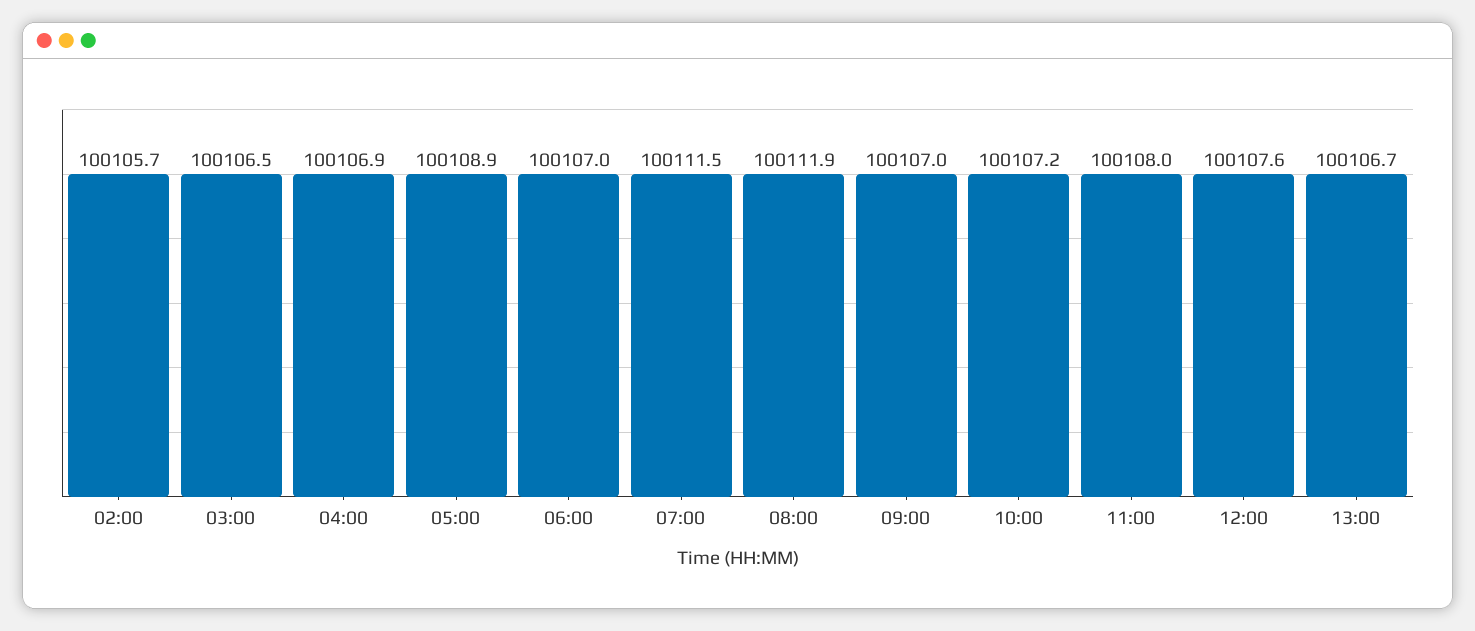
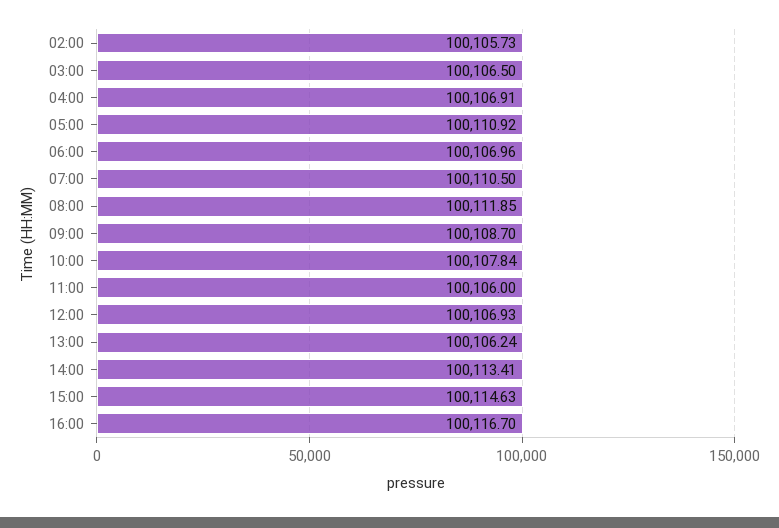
05:00: 100108.9 -> 100110.92
07:00: 100111.5 -> 100110.5
09:00: 100107 -> 100108.7
10:00: 100107.2 -> 100107.84
11:00: 100108 -> 100106
12:00: 100107.6 -> 100106.93
13:00: 100106.7 -> 100106.24
14:00: none -> 100113.41
15:00: none -> 100114.63
16:00: none -> 100116.7

